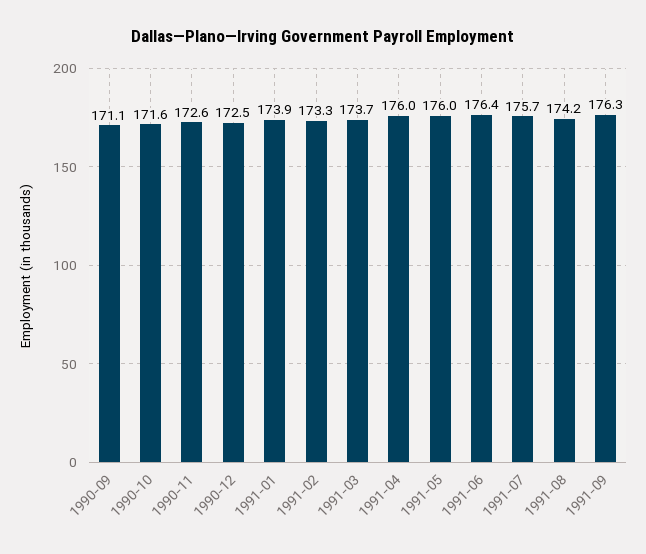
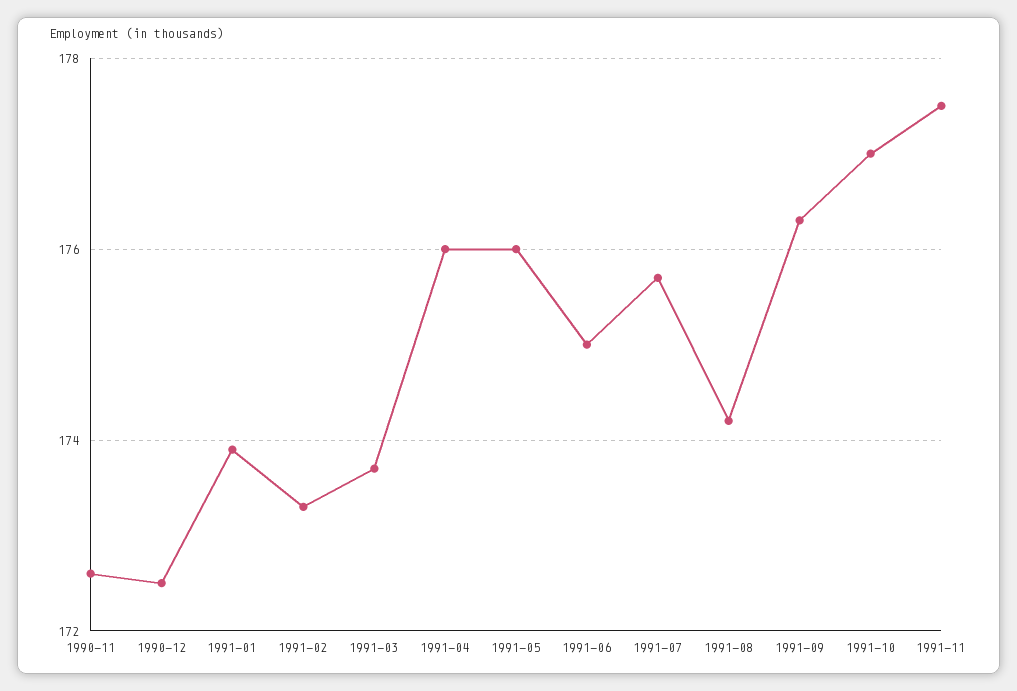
1990-09: 171.1 -> none
1990-10: 171.6 -> none
1991-06: 176.4 -> 175
1991-10: none -> 177
1991-11: none -> 177.5

